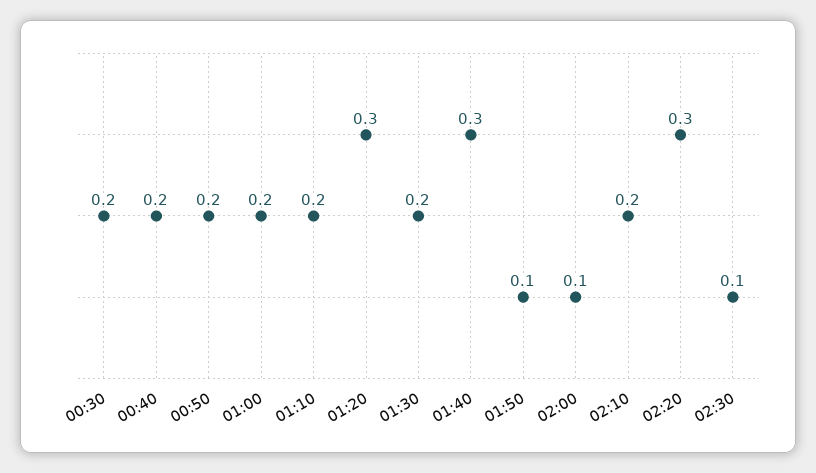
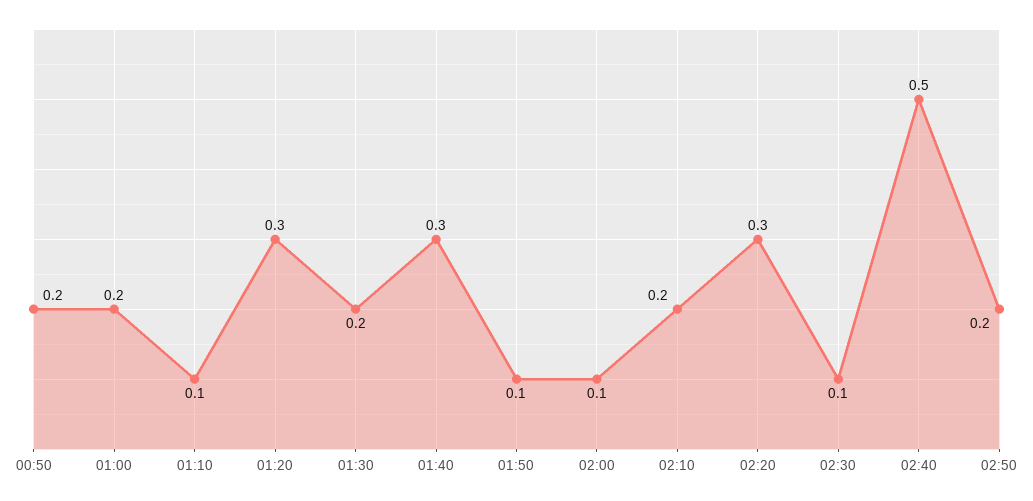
00:30: 0.2 -> none
00:40: 0.2 -> none
01:10: 0.2 -> 0.1
02:40: none -> 0.5
02:50: none -> 0.2

